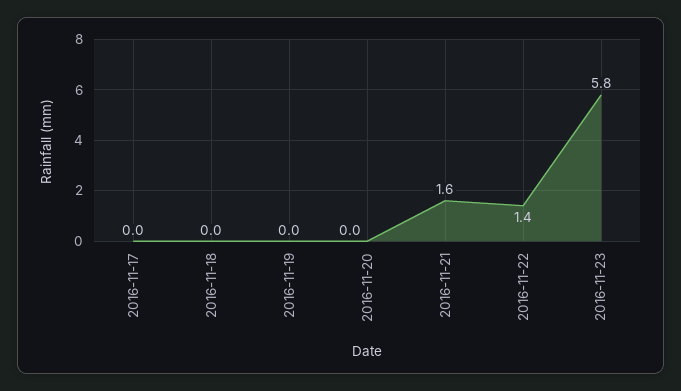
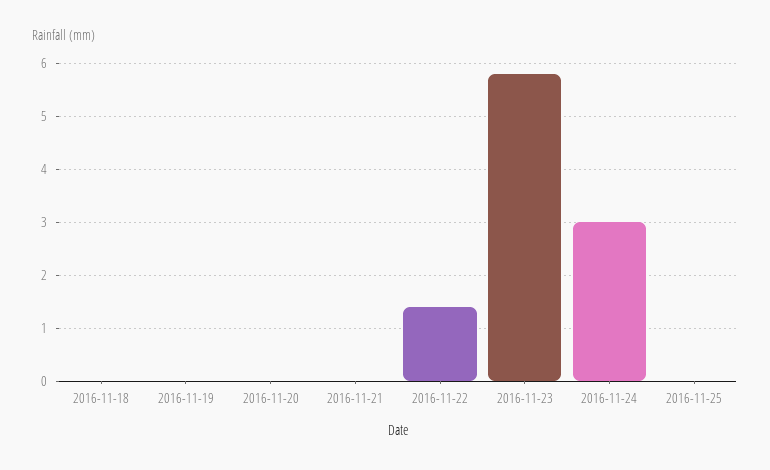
2016-11-17: 0 -> none
2016-11-21: 1.6 -> 0
2016-11-24: none -> 3
2016-11-25: none -> 0

